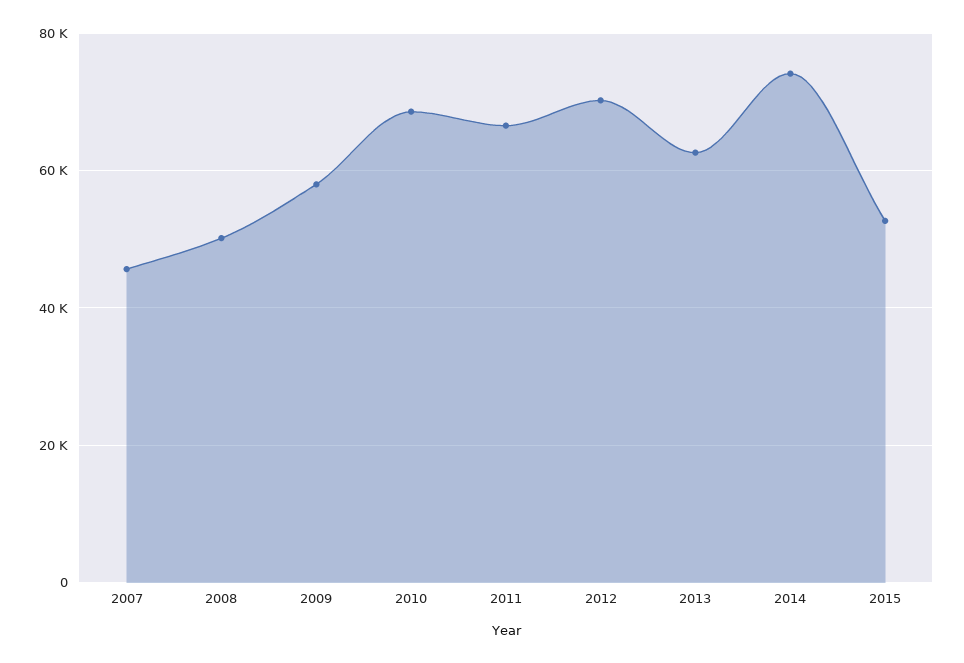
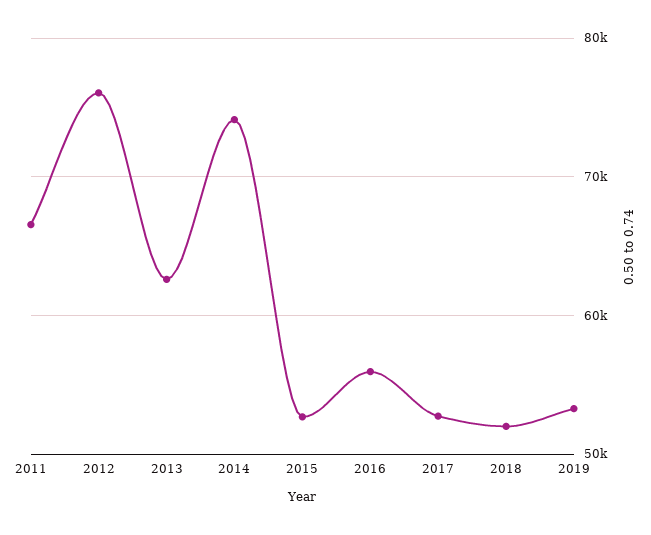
2007: 46000 -> none
2008: 50000 -> none
2009: 58000 -> none
2010: 68000 -> none
2012: 70000 -> 76000
2016: none -> 56000
2017: none -> 53000
2018: none -> 52000
2019: none -> 53000

